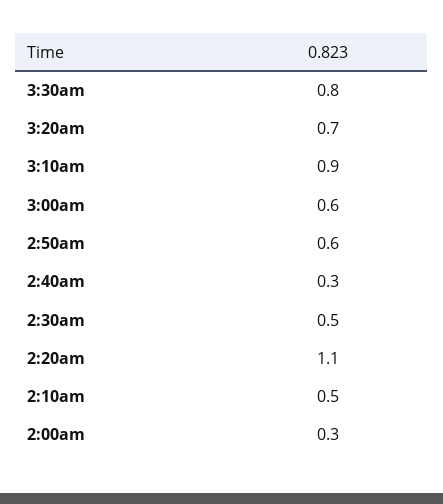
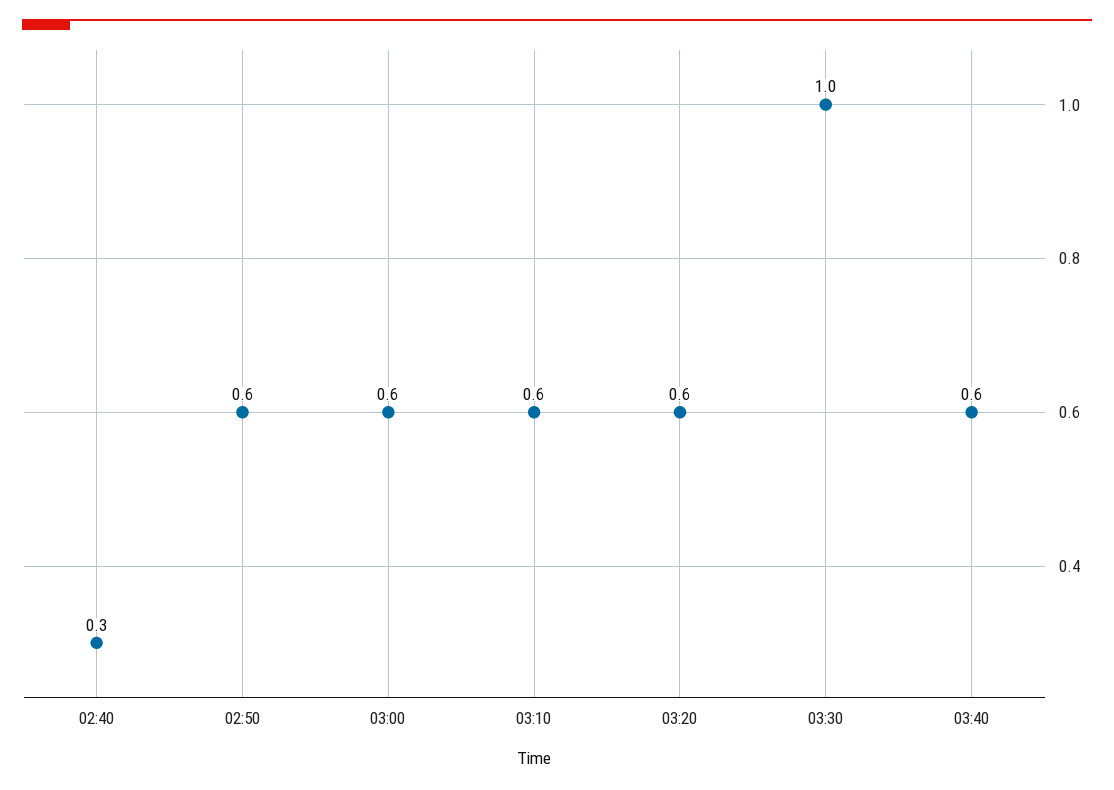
3:30am: 0.8 -> 1
3:20am: 0.7 -> 0.6
3:10am: 0.9 -> 0.6
2:30am: 0.5 -> none
2:20am: 1.1 -> none
2:10am: 0.5 -> none
2:00am: 0.3 -> none
03:40: none -> 0.6

